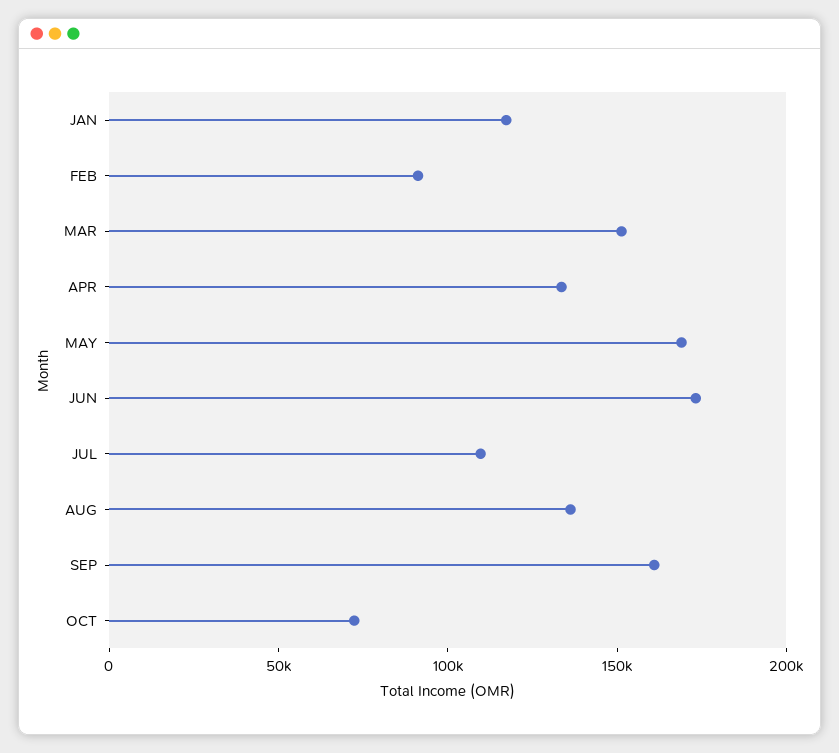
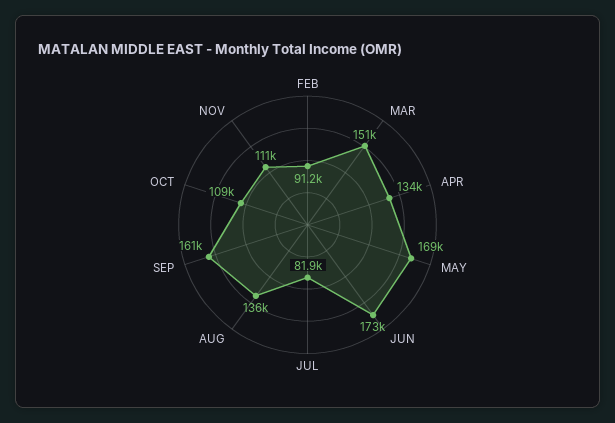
JAN: 120000 -> none
JUL: 110000 -> 81900
OCT: 70000 -> 109000
NOV: none -> 111000

